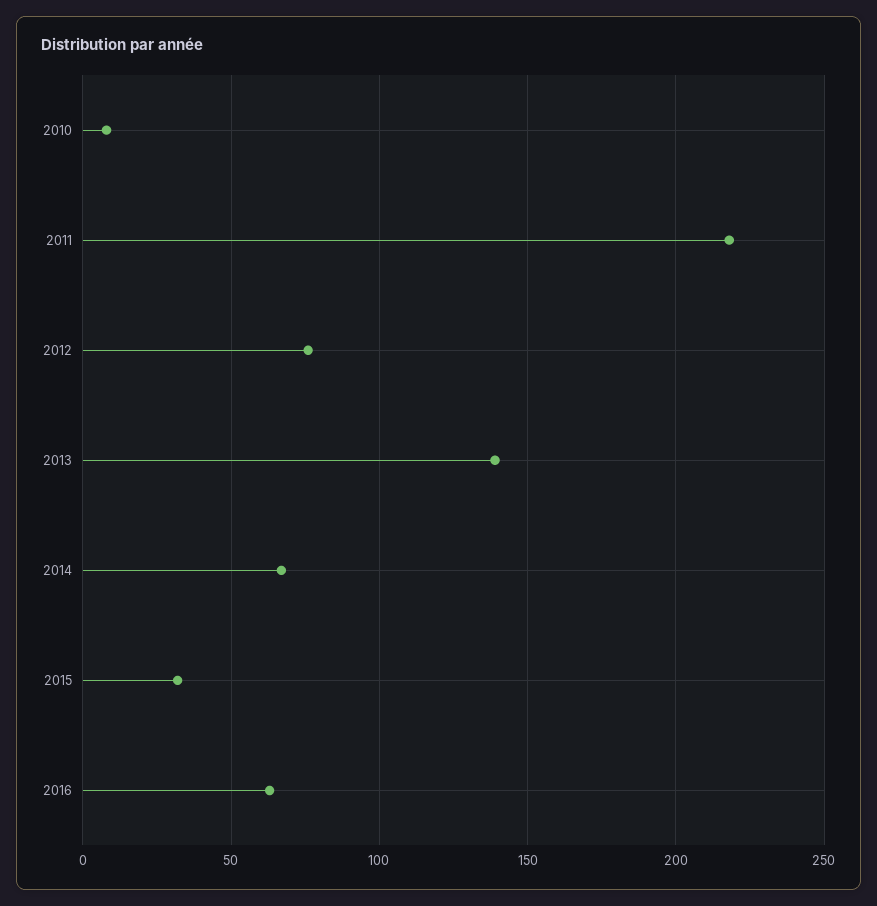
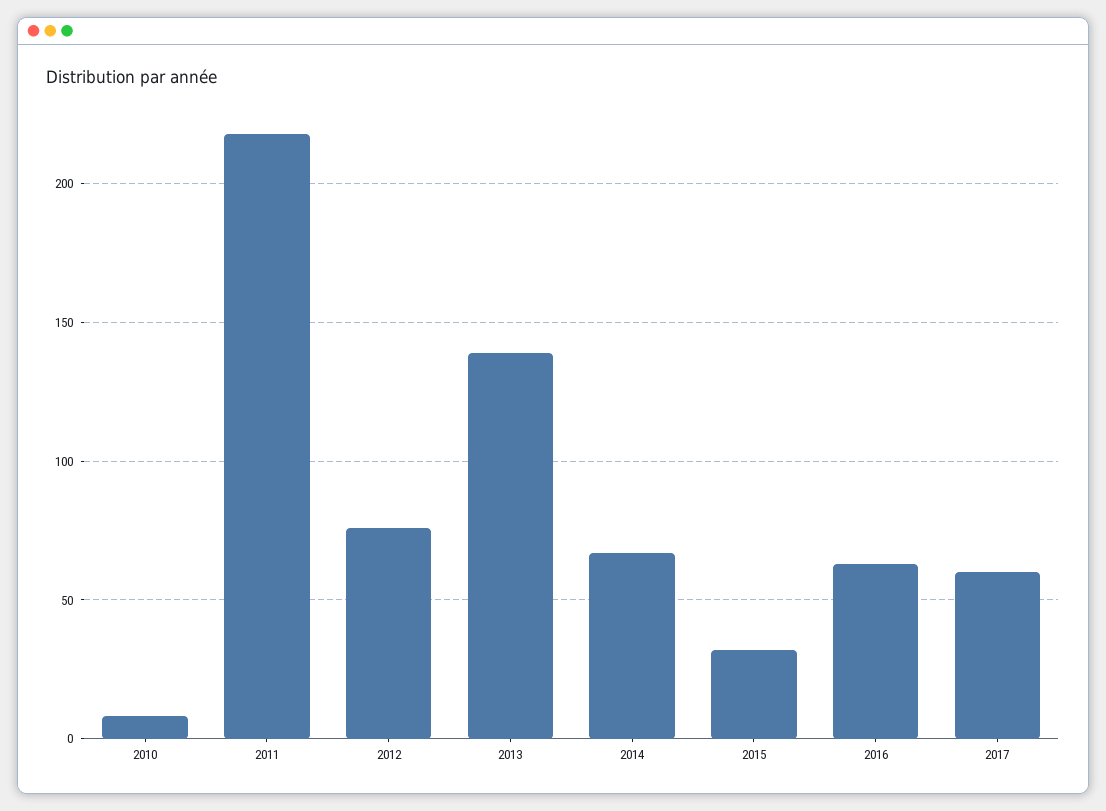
2017: none -> 60

